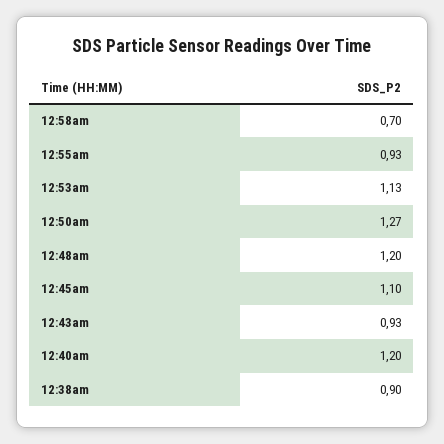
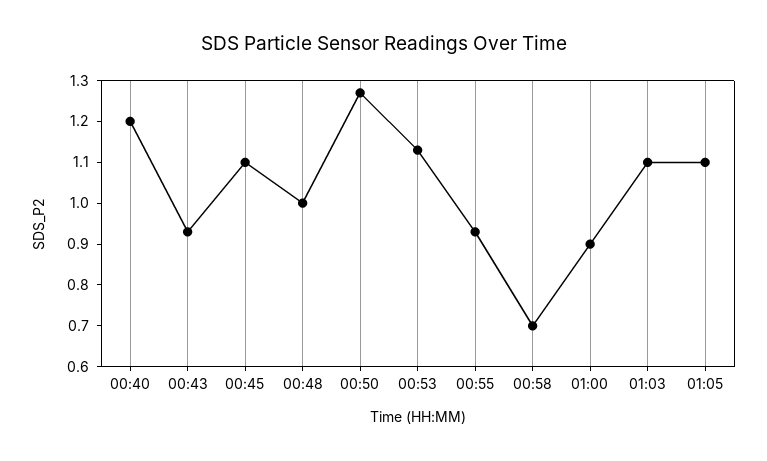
12:48am: 1.2 -> 1
12:38am: 0.9 -> none
01:00: none -> 0.9
01:03: none -> 1.1
01:05: none -> 1.1

